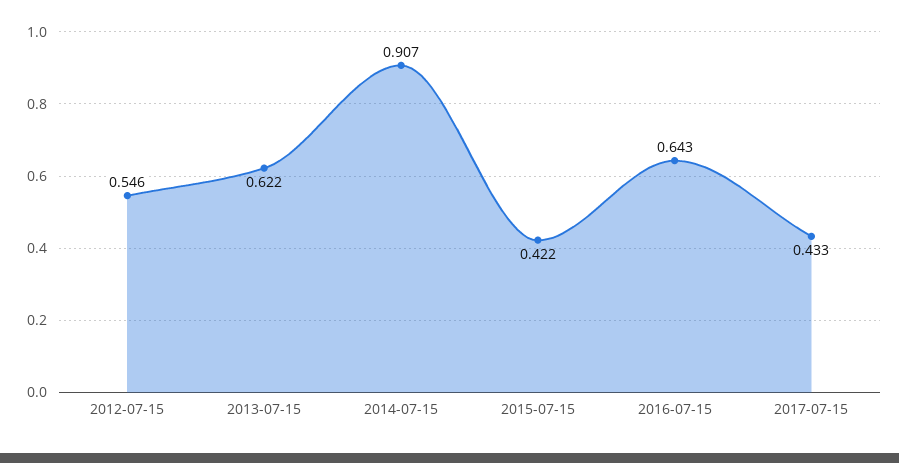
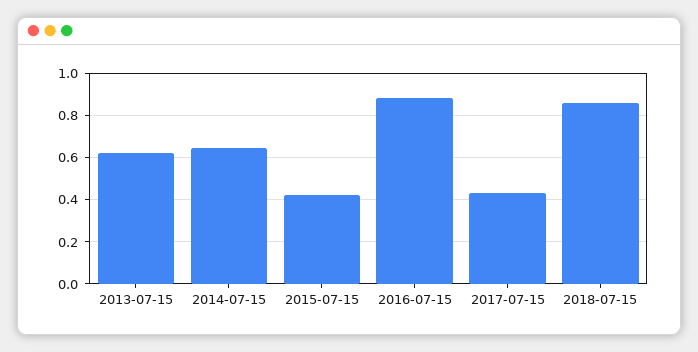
2012-07-15: 0.546 -> none
2014-07-15: 0.907 -> 0.65
2016-07-15: 0.643 -> 0.9
2018-07-15: none -> 0.85

